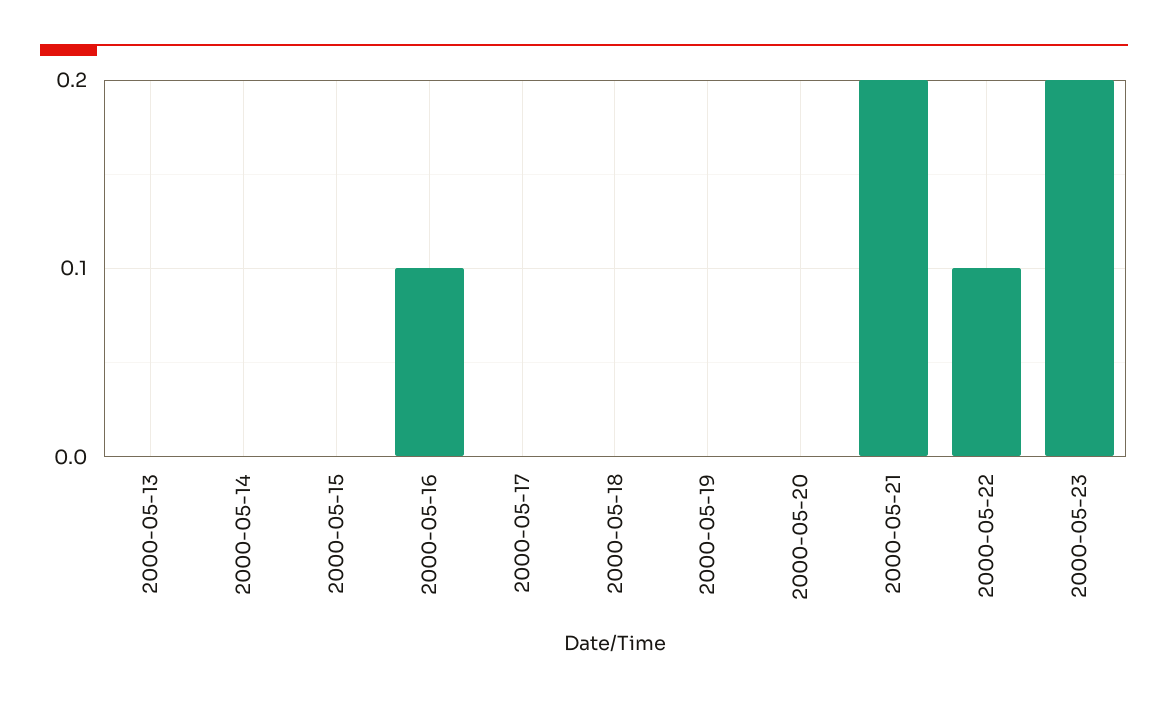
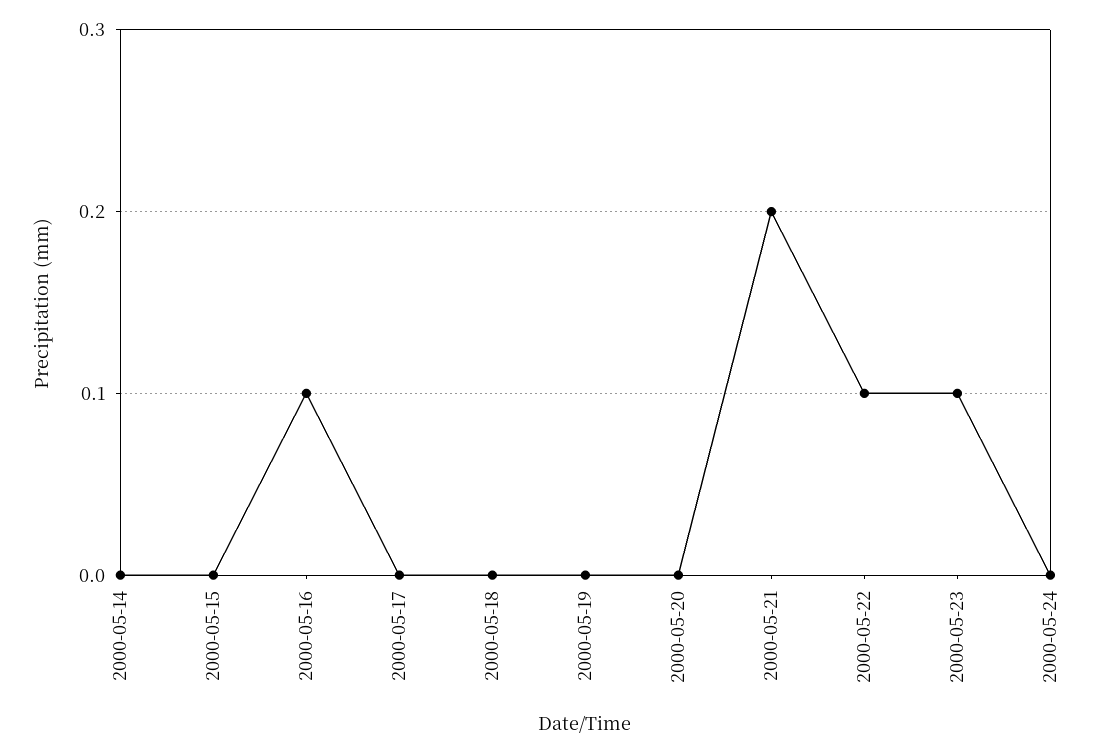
2000-05-13: 0 -> none
2000-05-23: 0.2 -> 0.1
2000-05-24: none -> 0

